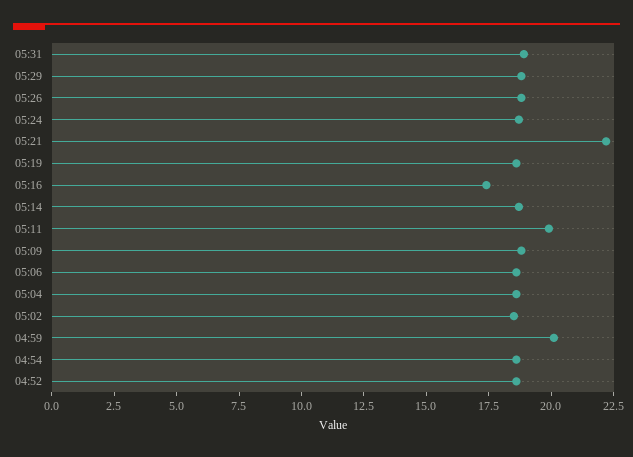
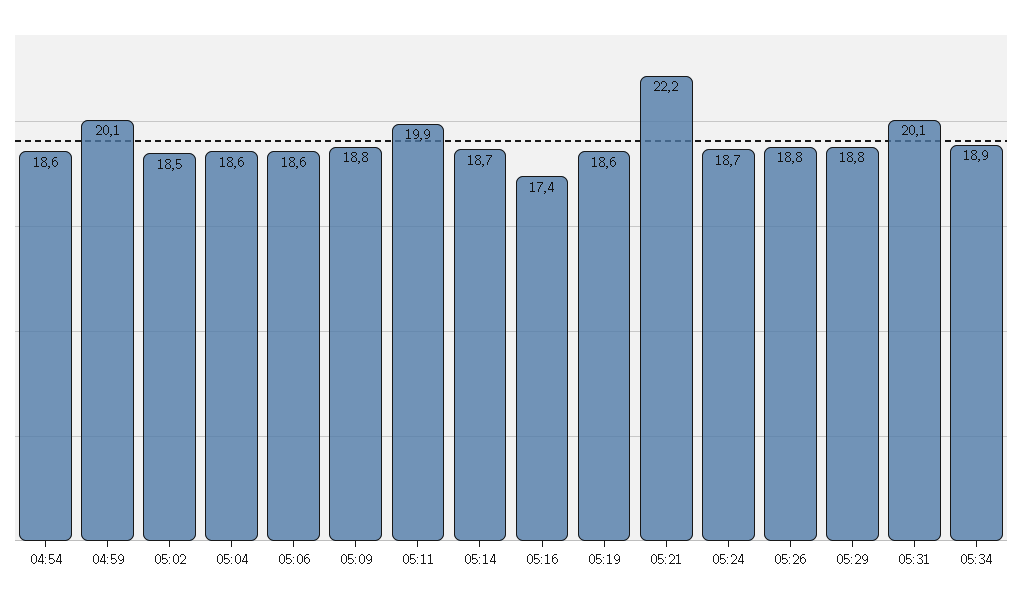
05:31: 19 -> 20.1
04:52: 18.5 -> none
05:34: none -> 18.9

